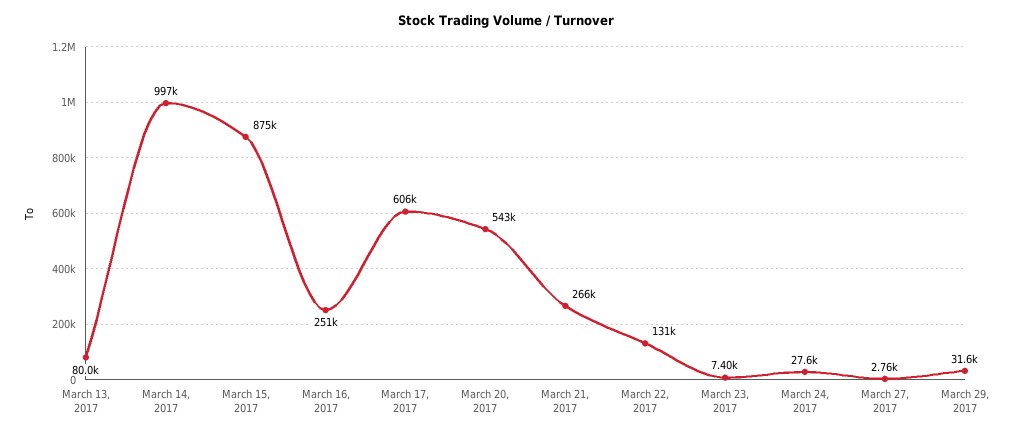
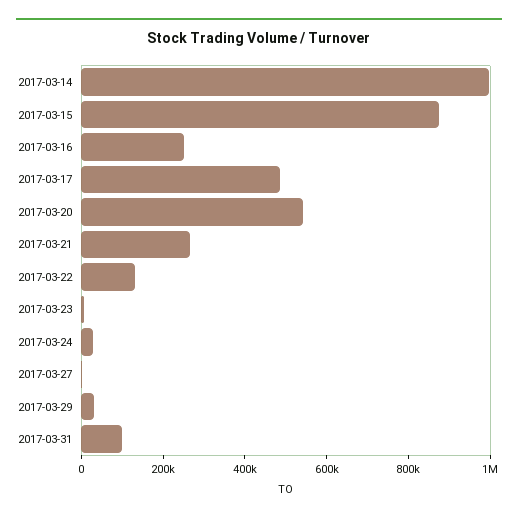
March 13, 2017: 80000 -> none
March 17, 2017: 606000 -> 500000
2017-03-31: none -> 100000

